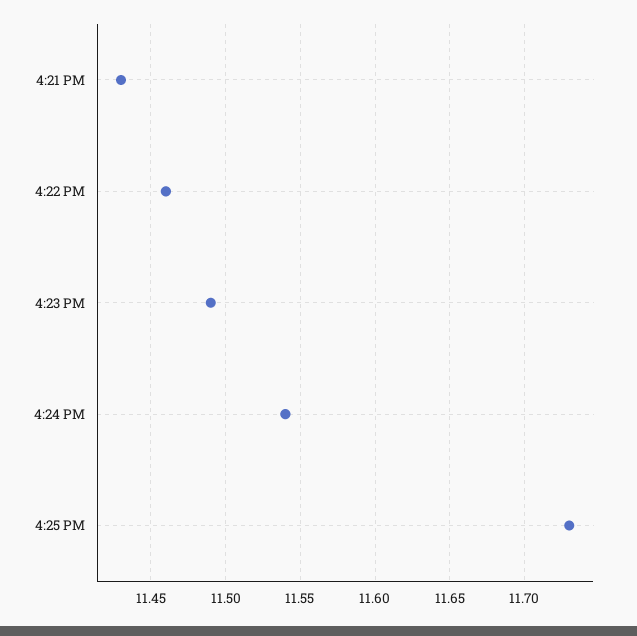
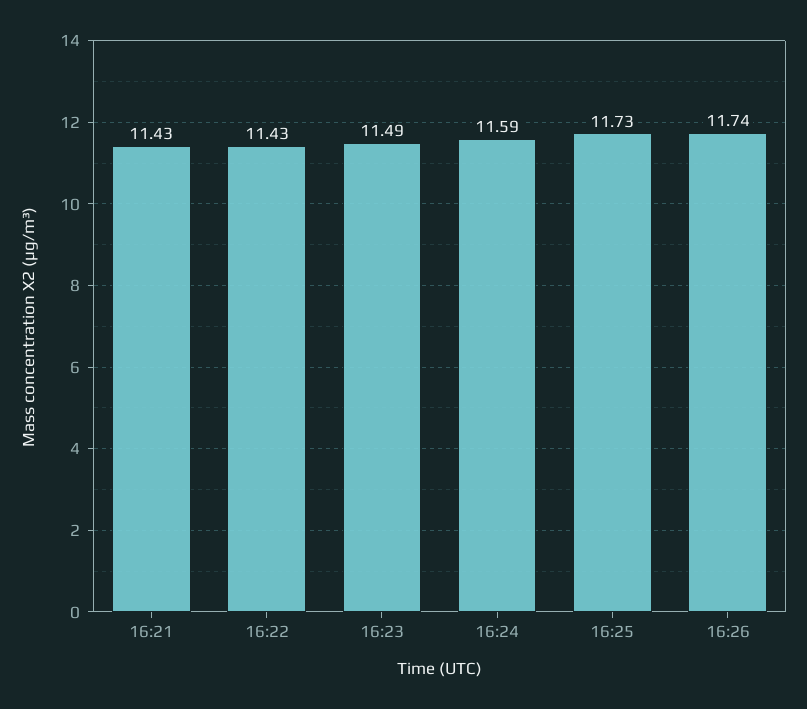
4:22 PM: 11.46 -> 11.43
4:24 PM: 11.54 -> 11.59
16:26: none -> 11.74

